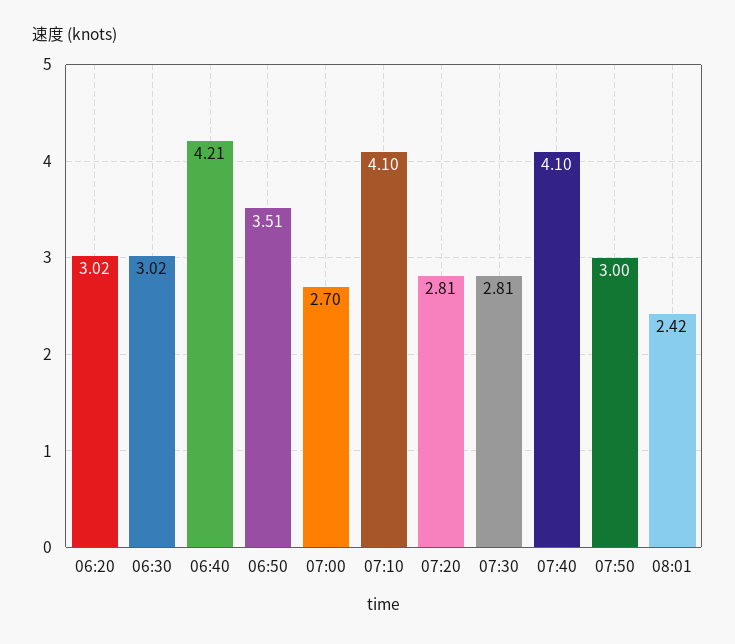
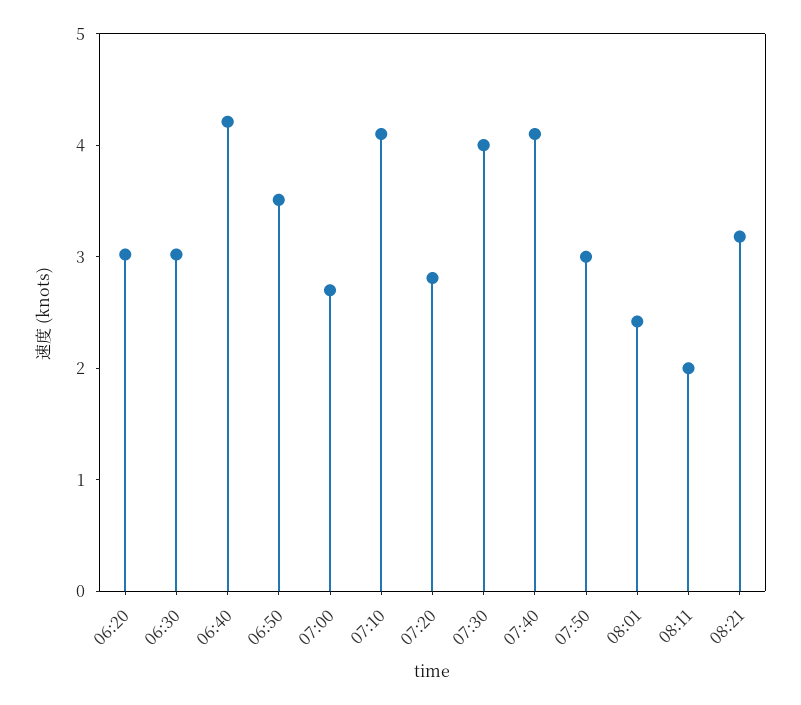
07:30: 2.81 -> 4
08:11: none -> 2
08:21: none -> 3.2

